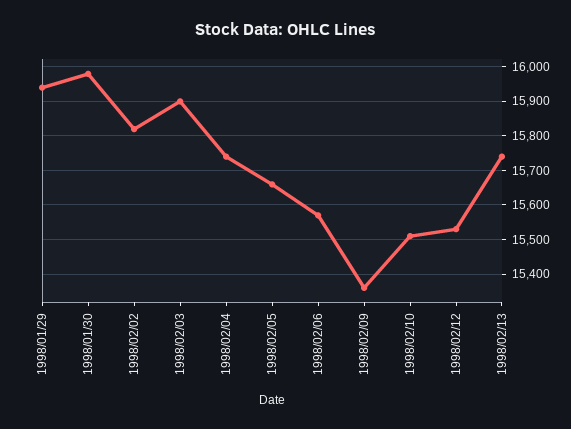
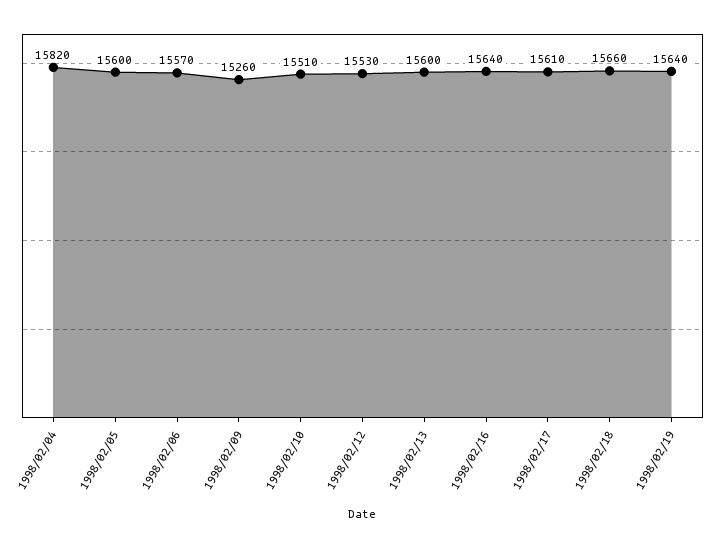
1998/01/29: 15940 -> none
1998/01/30: 15980 -> none
1998/02/02: 15820 -> none
1998/02/03: 15900 -> none
1998/02/04: 15740 -> 15820
1998/02/05: 15660 -> 15600
1998/02/09: 15360 -> 15260
1998/02/13: 15740 -> 15600
1998/02/16: none -> 15640
1998/02/17: none -> 15610
1998/02/18: none -> 15660
1998/02/19: none -> 15640

